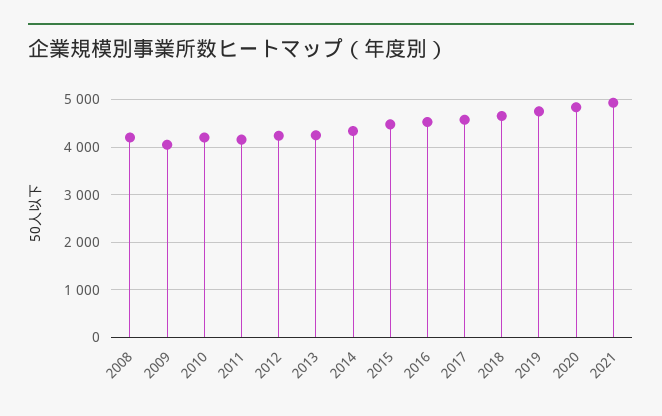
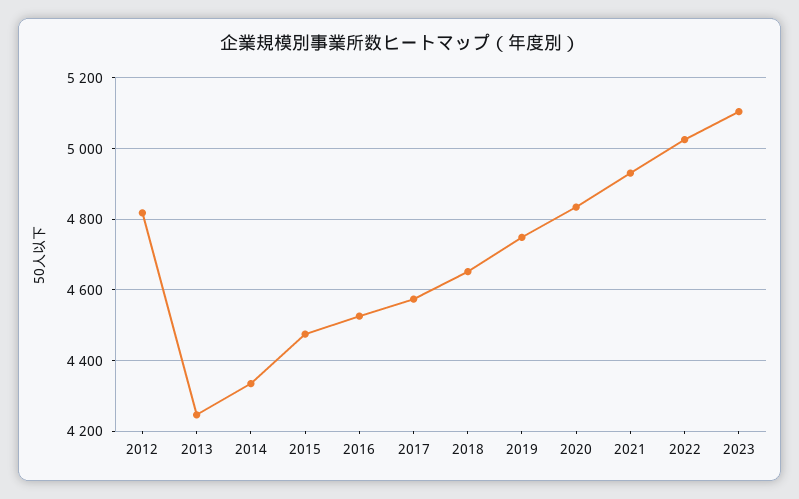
2008: 4200 -> none
2009: 4000 -> none
2010: 4200 -> none
2011: 4200 -> none
2012: 4200 -> 4820
2022: none -> 5020
2023: none -> 5100

